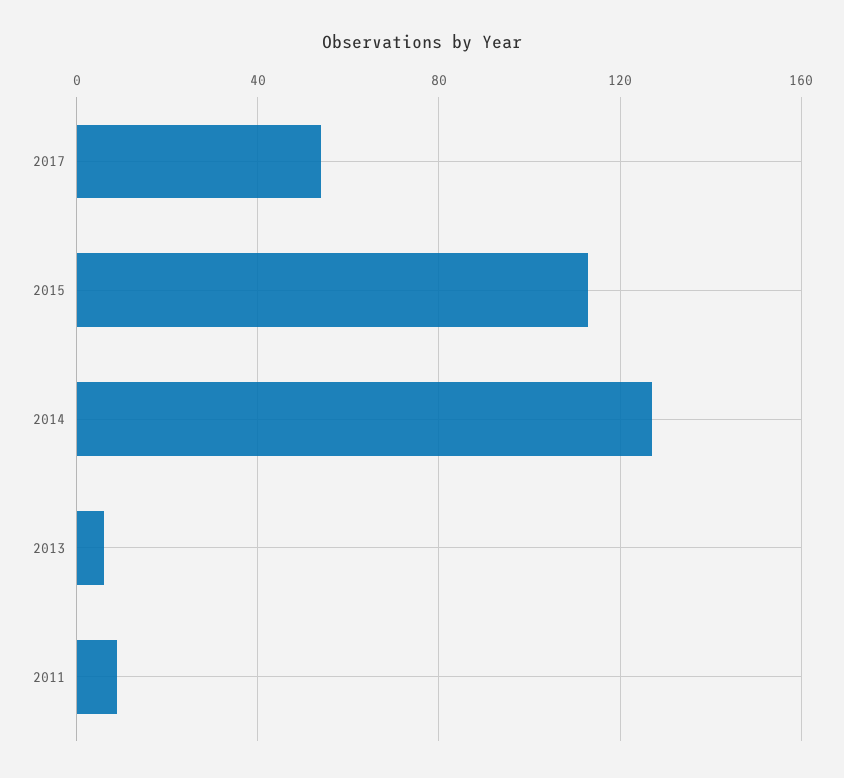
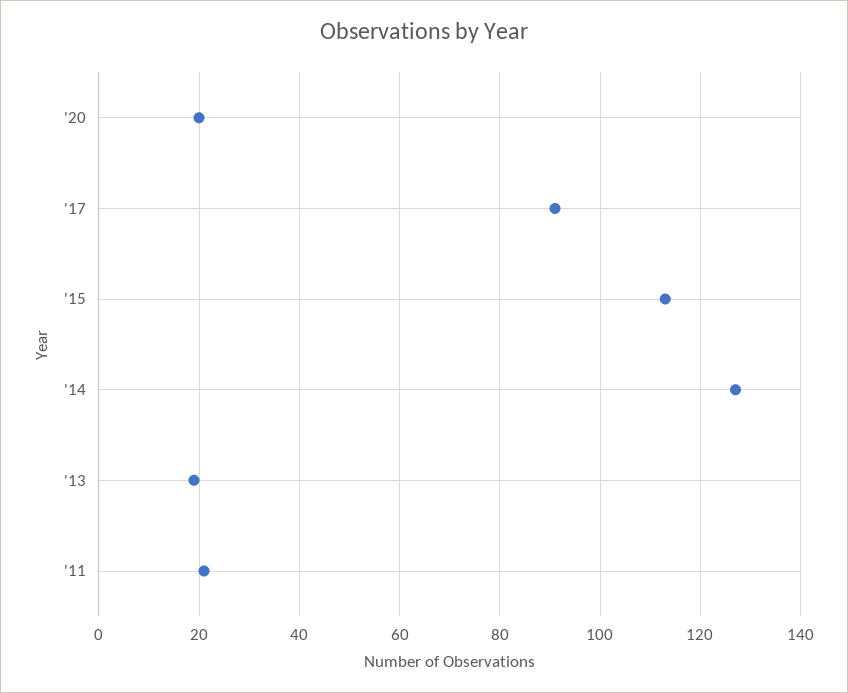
2017: 55 -> 90
2013: 5 -> 20
2011: 10 -> 20
'20: none -> 20

